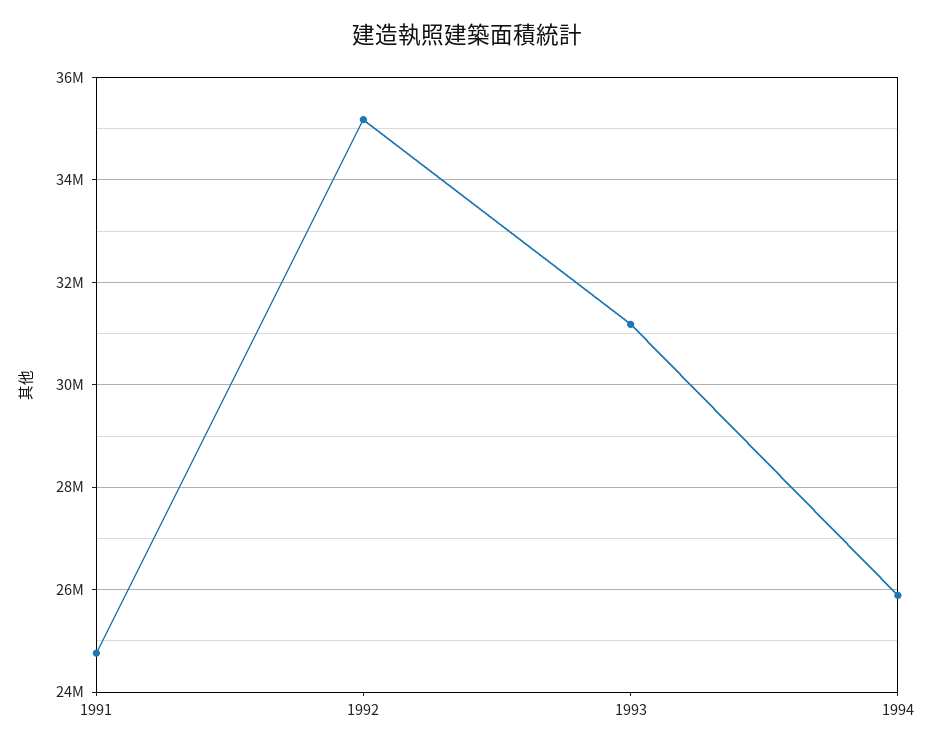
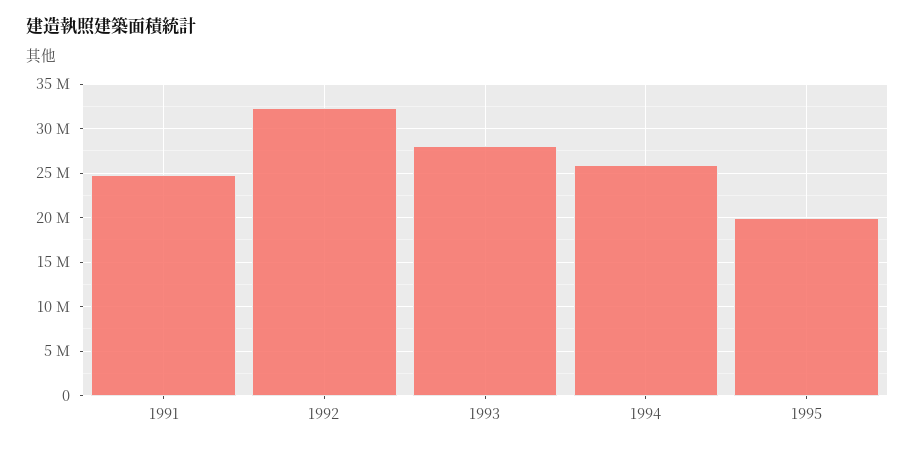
1992: 35200000 -> 32000000
1993: 31200000 -> 28000000
1995: none -> 20000000

